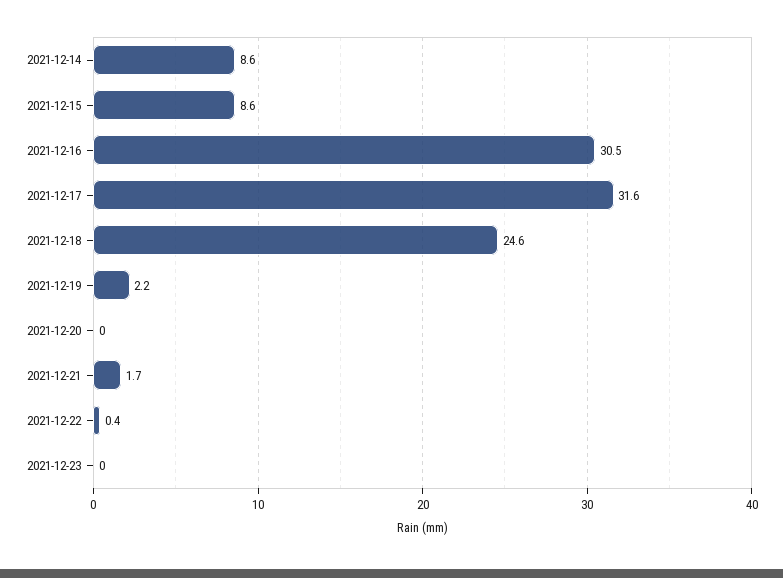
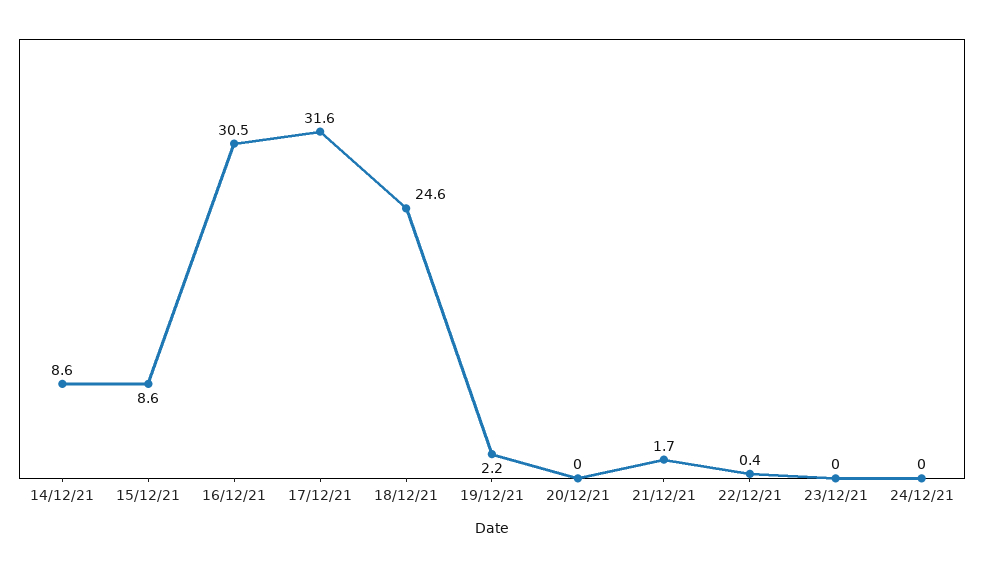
24/12/21: none -> 0

